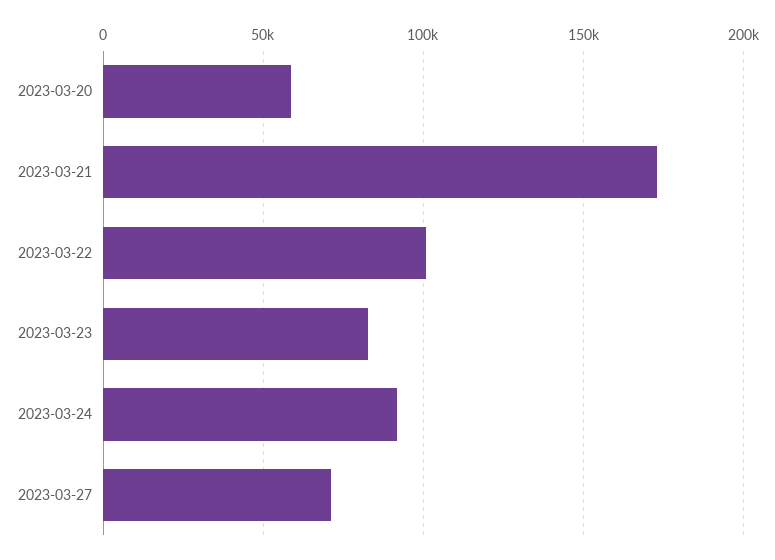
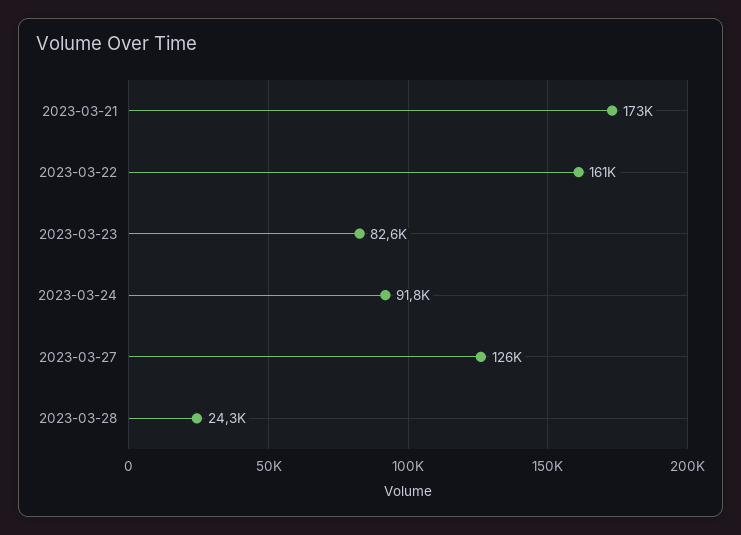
2023-03-20: 60000 -> none
2023-03-22: 100000 -> 161000
2023-03-27: 70000 -> 126000
2023-03-28: none -> 24300

